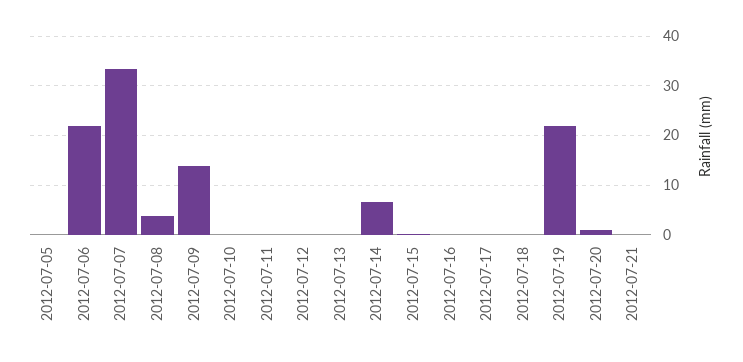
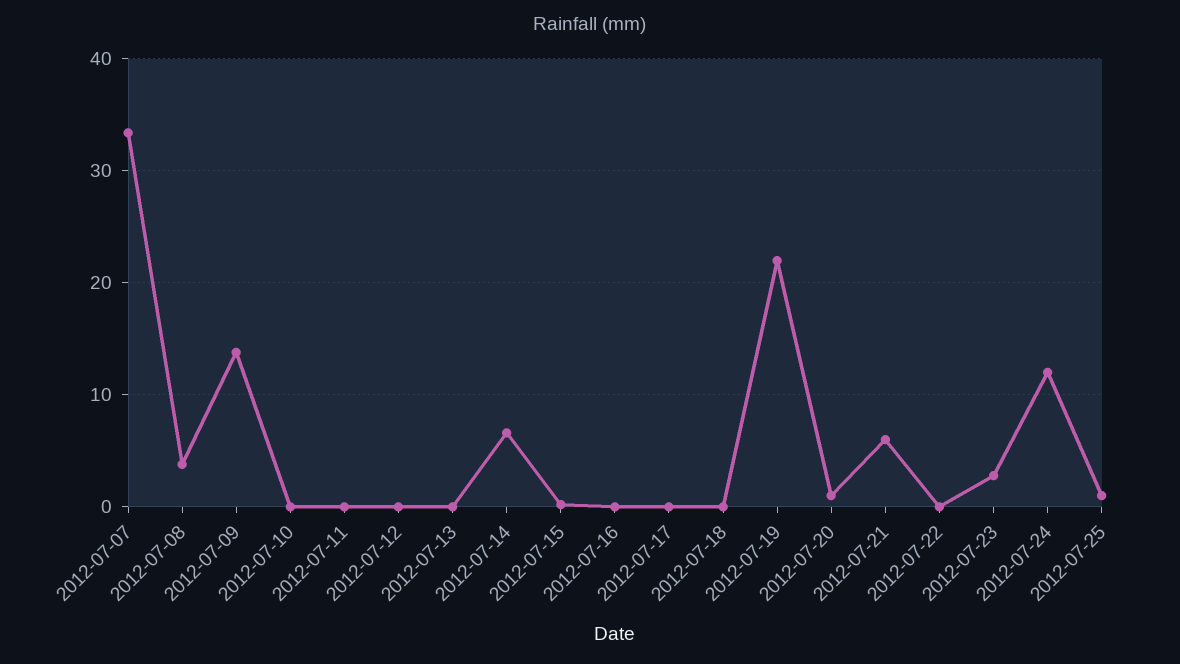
2012-07-05: 0 -> none
2012-07-06: 22 -> none
2012-07-21: 0 -> 6
2012-07-22: none -> 0
2012-07-23: none -> 3
2012-07-24: none -> 12
2012-07-25: none -> 1

